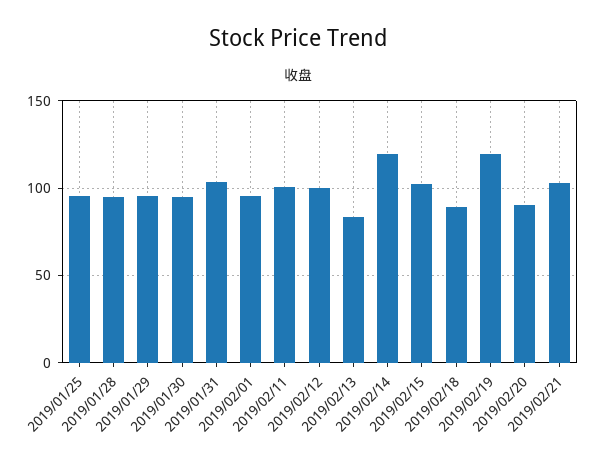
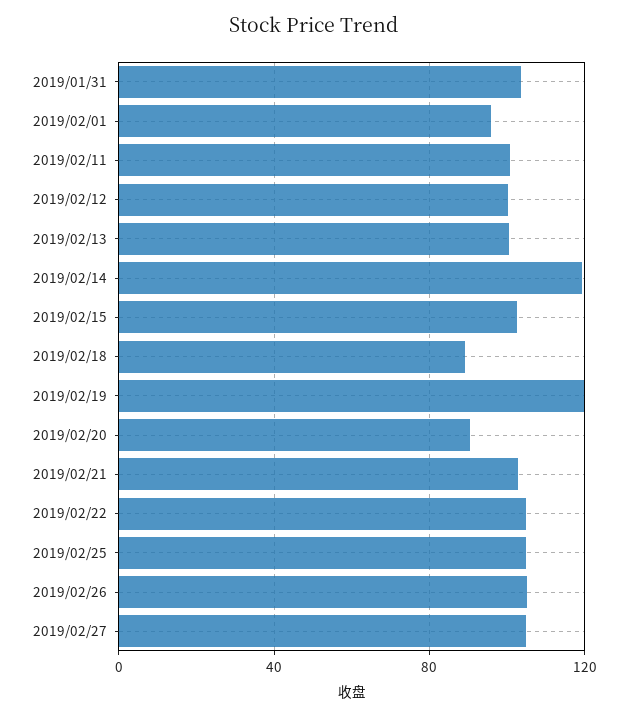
2019/01/25: 95 -> none
2019/01/28: 95 -> none
2019/01/29: 95 -> none
2019/01/30: 95 -> none
2019/02/13: 85 -> 100
2019/02/22: none -> 105
2019/02/25: none -> 105
2019/02/26: none -> 105
2019/02/27: none -> 105

